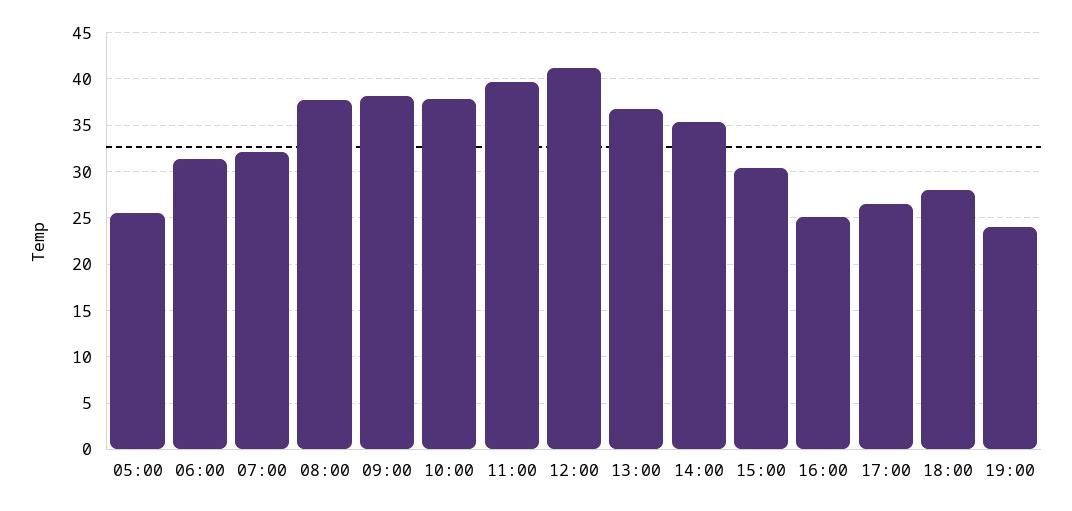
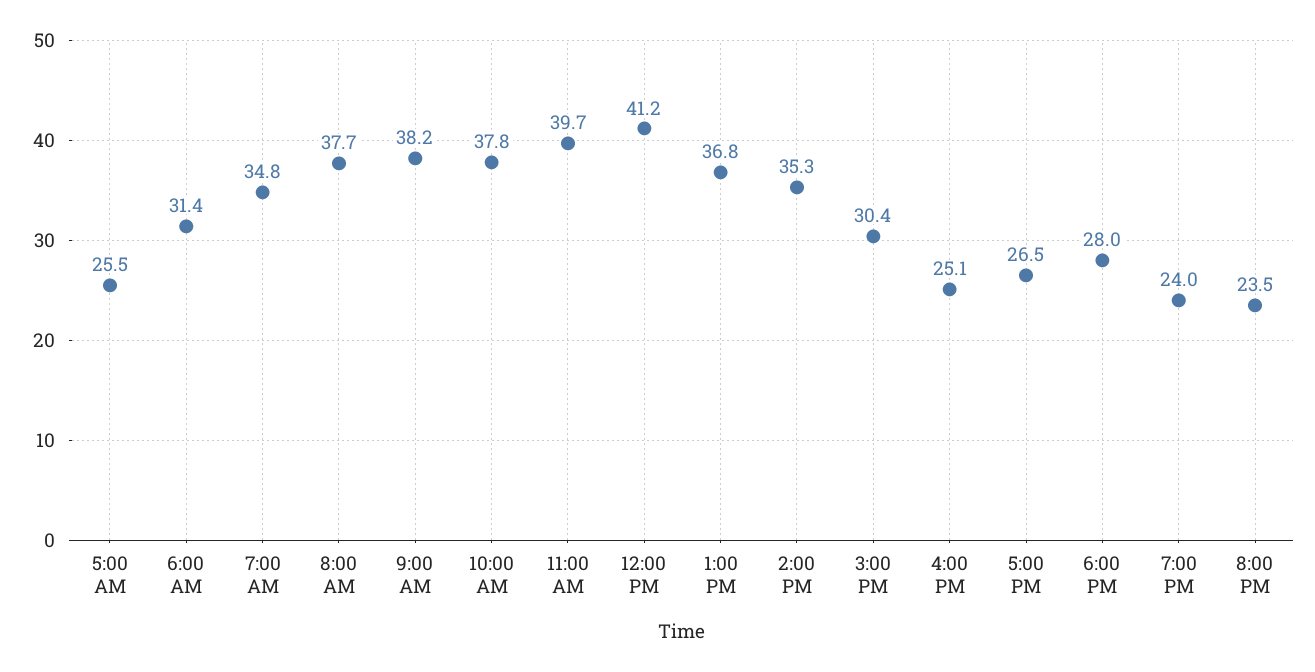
07:00: 32 -> 34.8
8:00 PM: none -> 23.5

